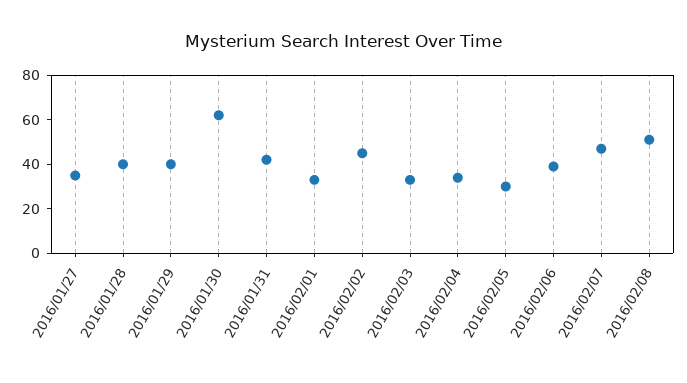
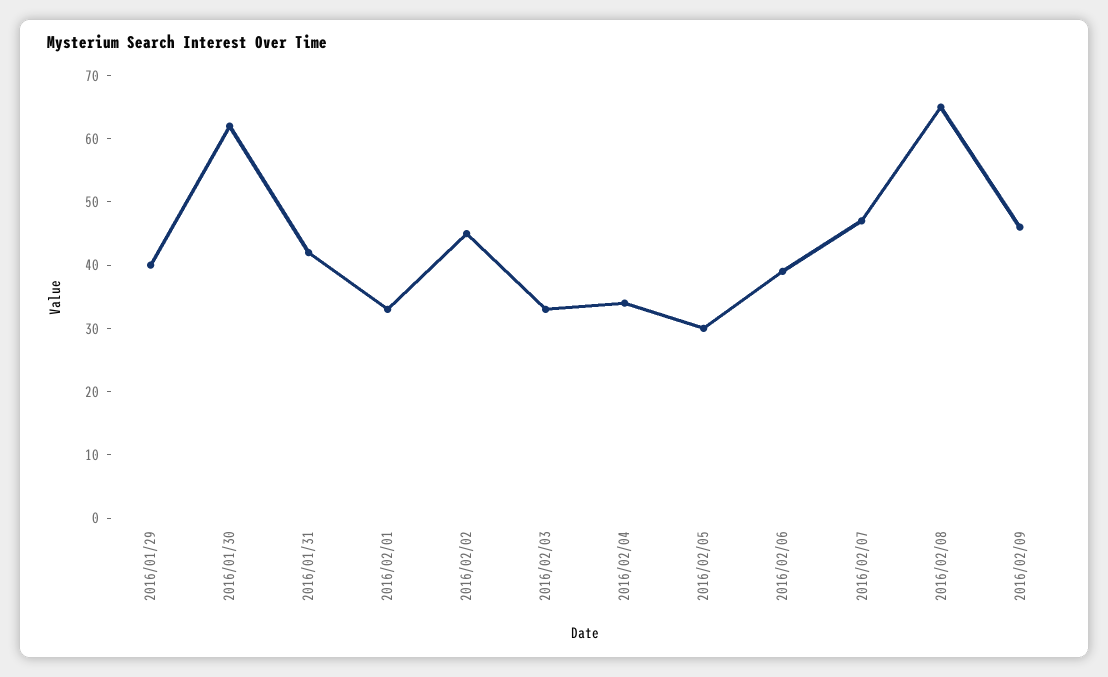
2016/01/27: 35 -> none
2016/01/28: 40 -> none
2016/02/08: 50 -> 65
2016/02/09: none -> 45

